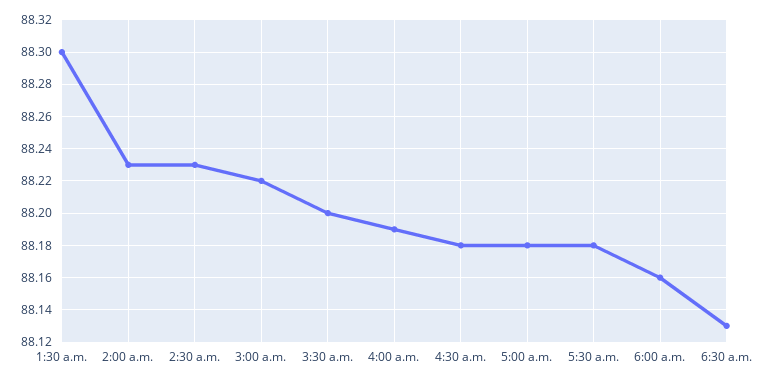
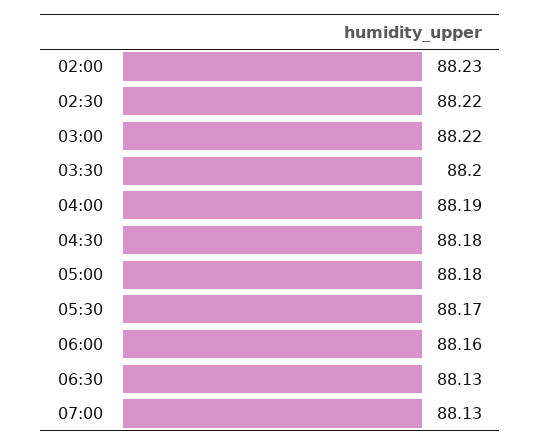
1:30 a.m.: 88.3 -> none
2:30 a.m.: 88.23 -> 88.22
5:30 a.m.: 88.18 -> 88.17
07:00: none -> 88.13

